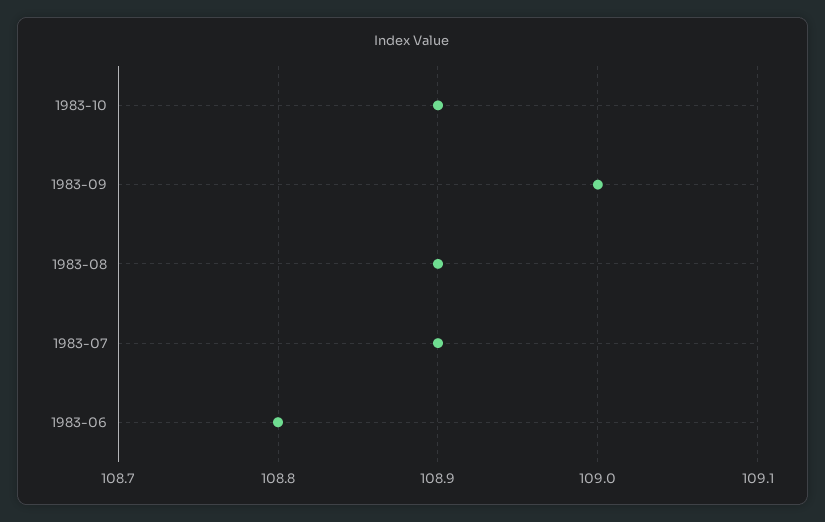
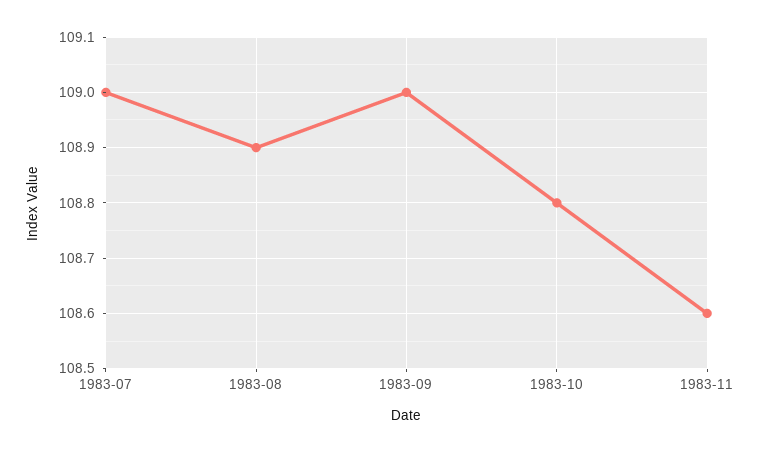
1983-10: 108.9 -> 108.8
1983-07: 108.9 -> 109
1983-06: 108.8 -> none
1983-11: none -> 108.6

